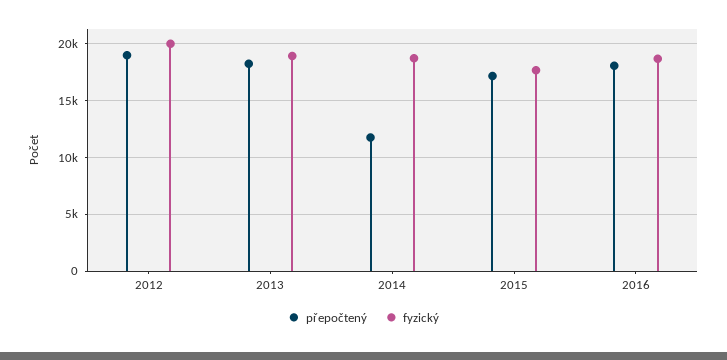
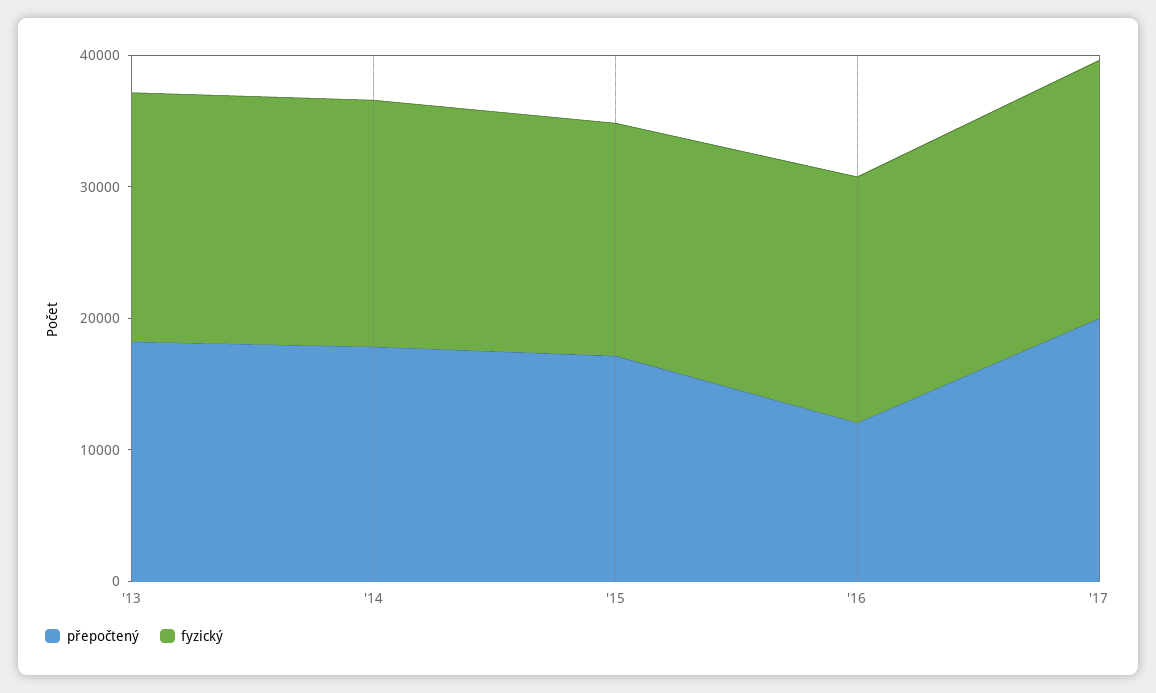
přepočtený, 2012: 19000 -> none
fyzický, 2012: 20000 -> none
přepočtený, 2014: 12000 -> 18000
přepočtený, 2016: 18000 -> 12000
přepočtený, '17: none -> 20000
fyzický, '17: none -> 20000

